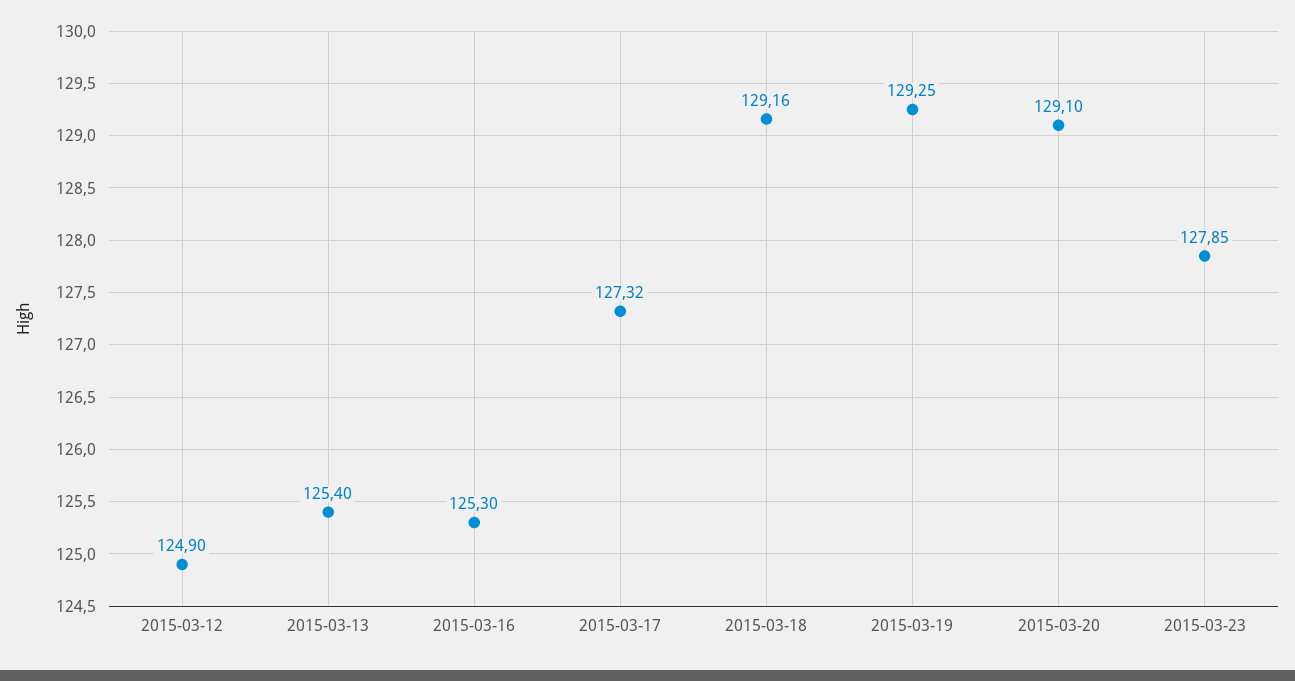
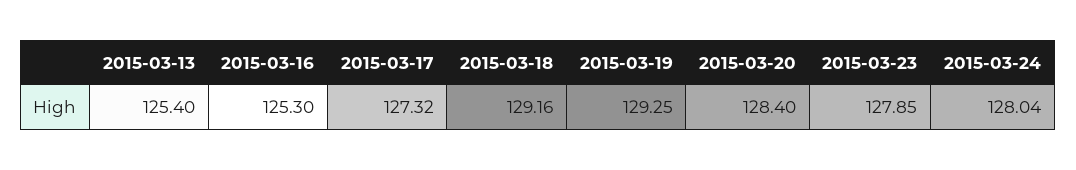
2015-03-12: 124.9 -> none
2015-03-20: 129.1 -> 128.4
2015-03-24: none -> 128.04

